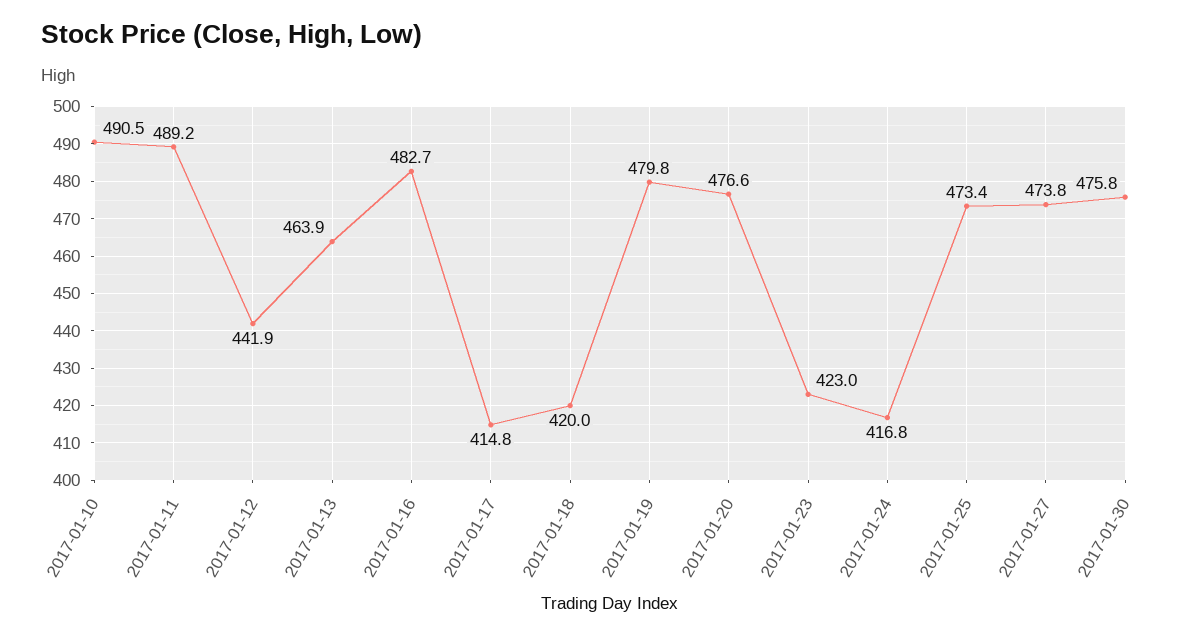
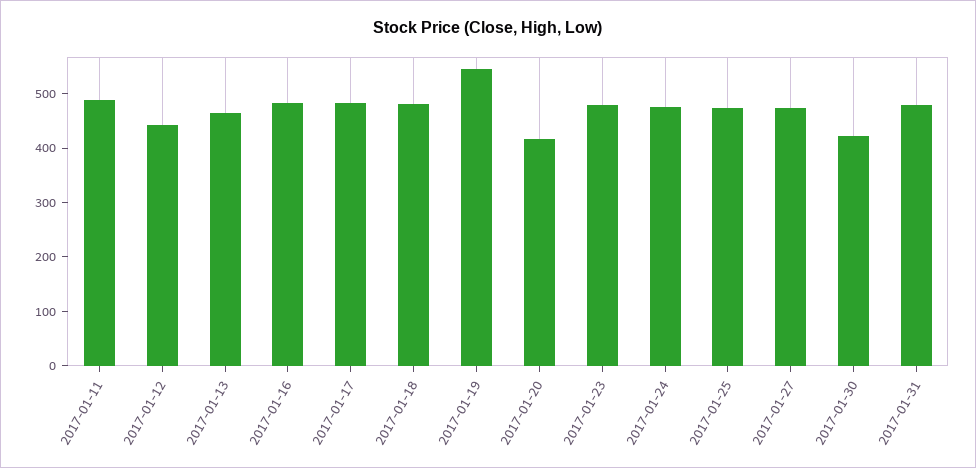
2017-01-10: 490.5 -> none
2017-01-17: 414.8 -> 480
2017-01-18: 420 -> 480
2017-01-19: 479.8 -> 540
2017-01-20: 476.6 -> 420
2017-01-23: 423 -> 480
2017-01-24: 416.8 -> 480
2017-01-30: 475.8 -> 420
2017-01-31: none -> 480

